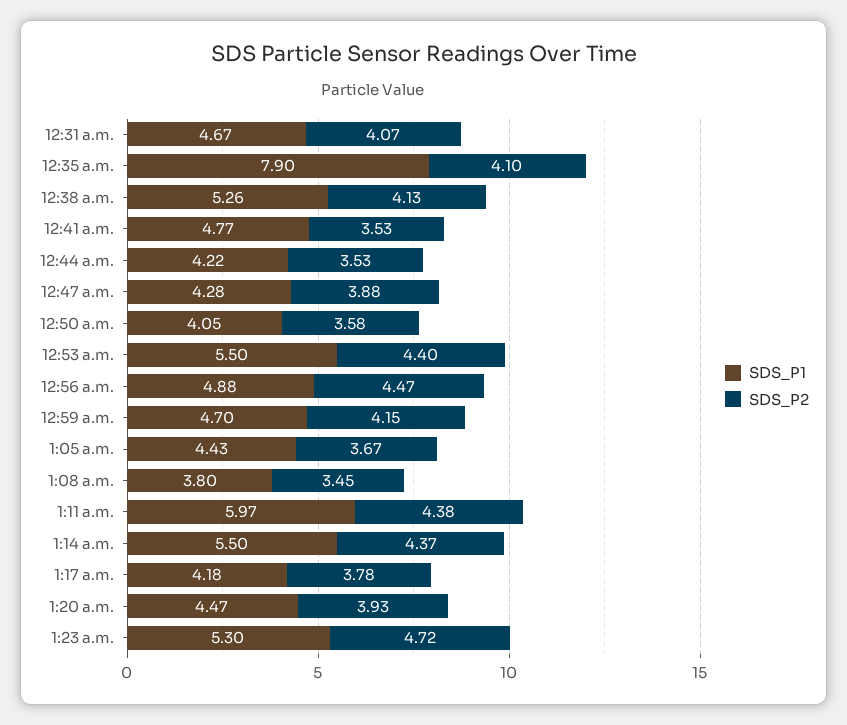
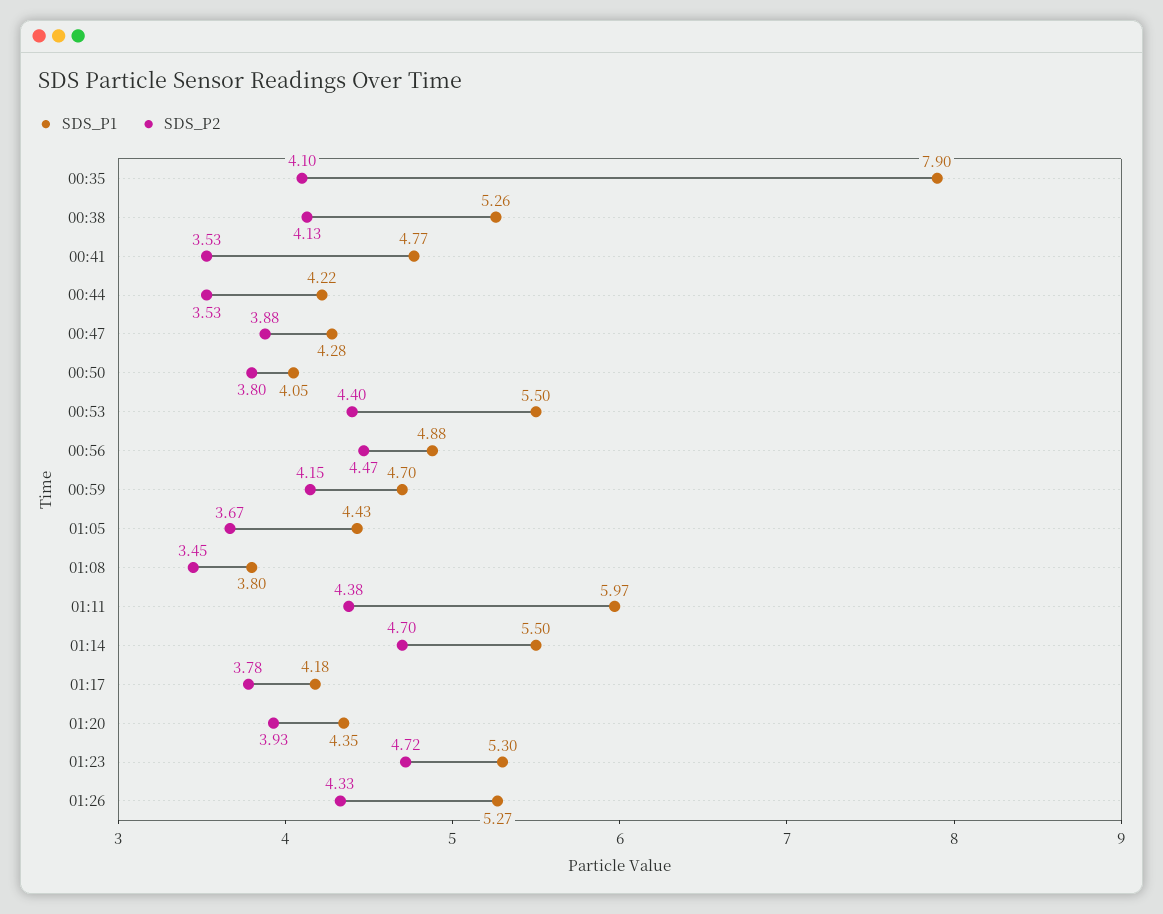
SDS_P1, 12:31 a.m.: 4.67 -> none
SDS_P2, 12:31 a.m.: 4.07 -> none
SDS_P2, 12:50 a.m.: 3.58 -> 3.8
SDS_P2, 1:14 a.m.: 4.37 -> 4.7
SDS_P1, 1:20 a.m.: 4.47 -> 4.35
SDS_P1, 01:26: none -> 5.27
SDS_P2, 01:26: none -> 4.33

